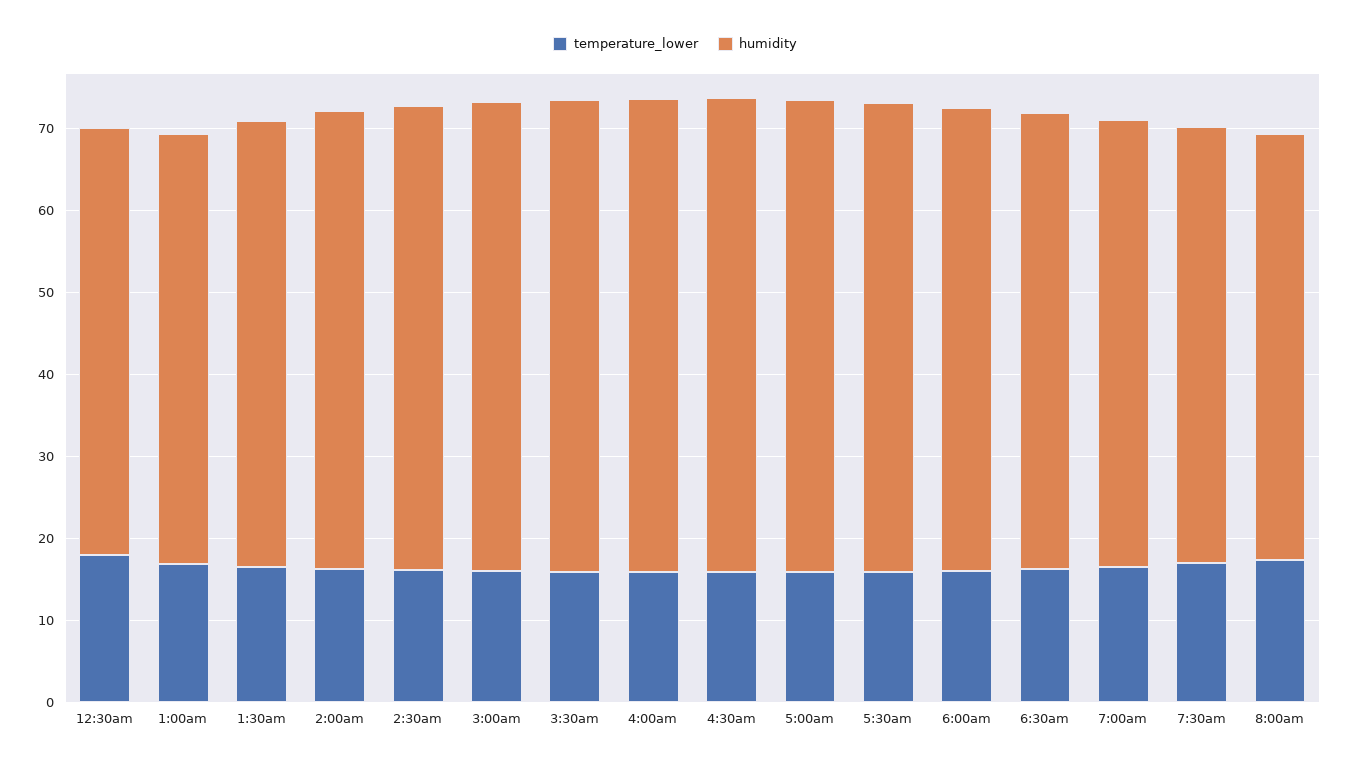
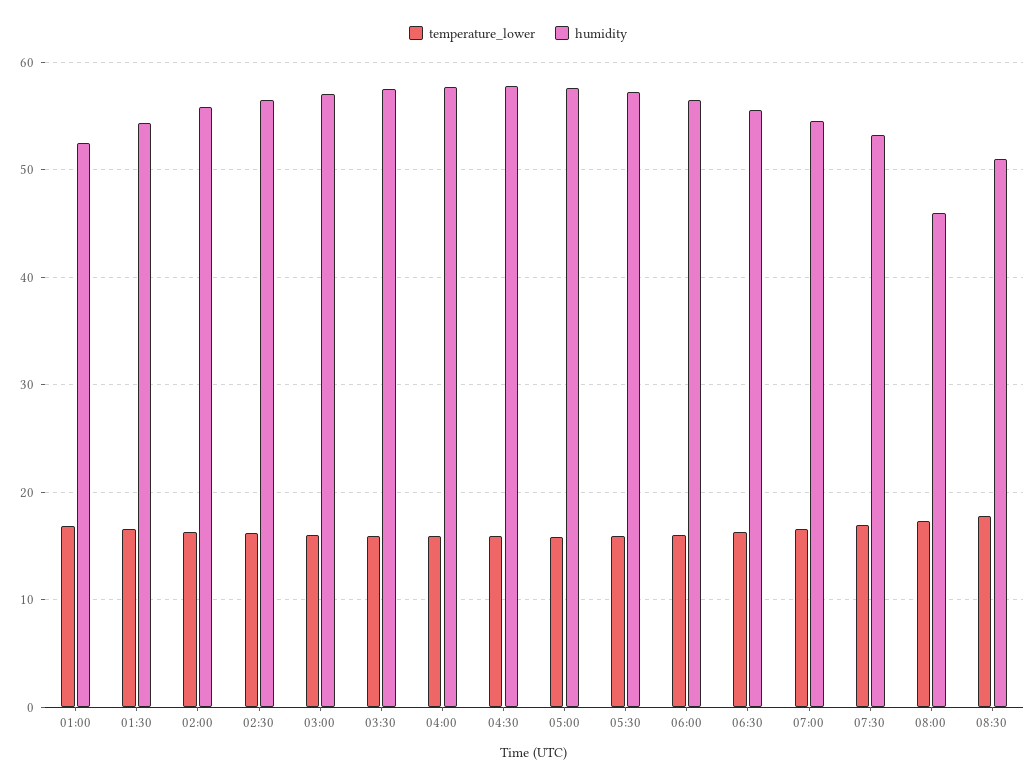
temperature_lower, 12:30am: 18 -> none
humidity, 12:30am: 52 -> none
humidity, 8:00am: 52 -> 46
temperature_lower, 08:30: none -> 18
humidity, 08:30: none -> 51

